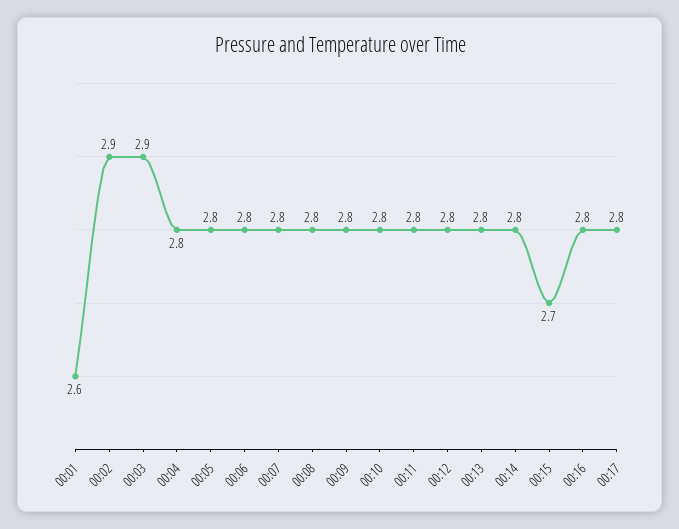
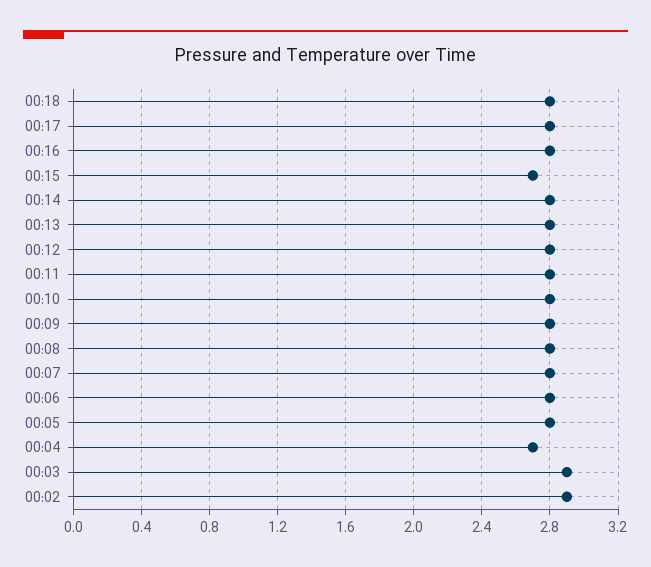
00:01: 2.6 -> none
00:04: 2.8 -> 2.7
00:18: none -> 2.8

